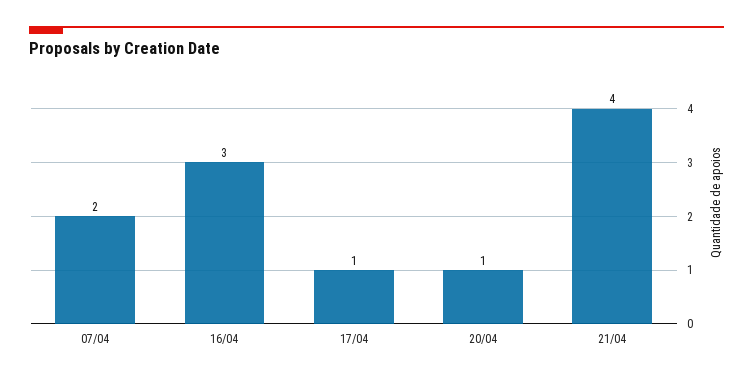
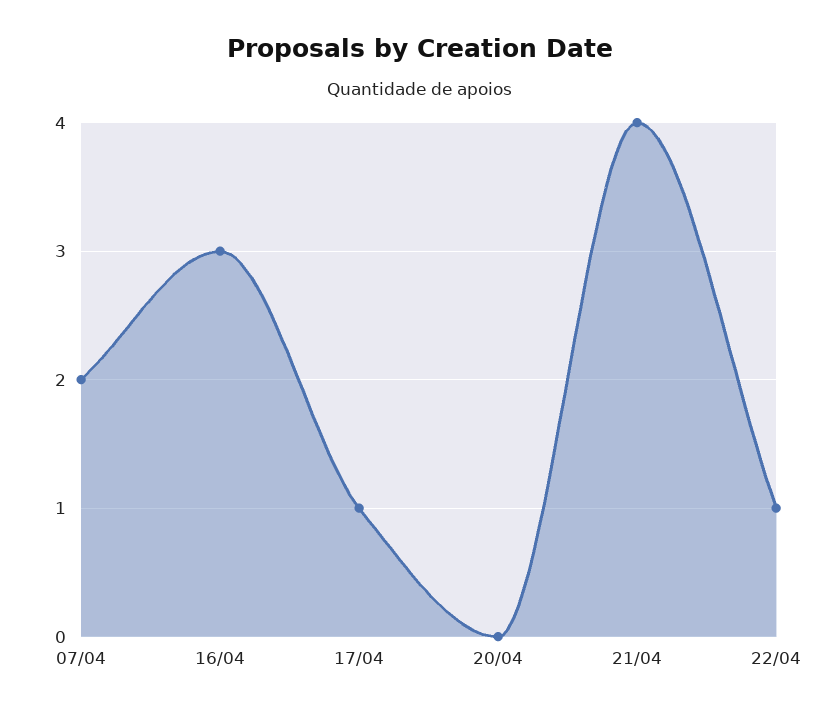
20/04: 1 -> 0
22/04: none -> 1

